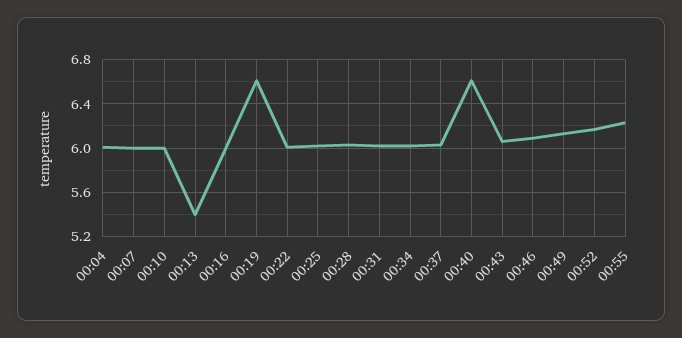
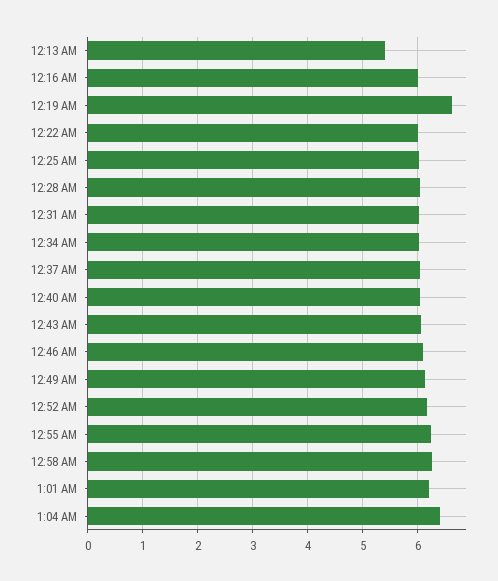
00:04: 6 -> none
00:07: 6 -> none
00:10: 6 -> none
00:40: 6.6 -> 6
12:58 AM: none -> 6.2
1:01 AM: none -> 6.2
1:04 AM: none -> 6.4

